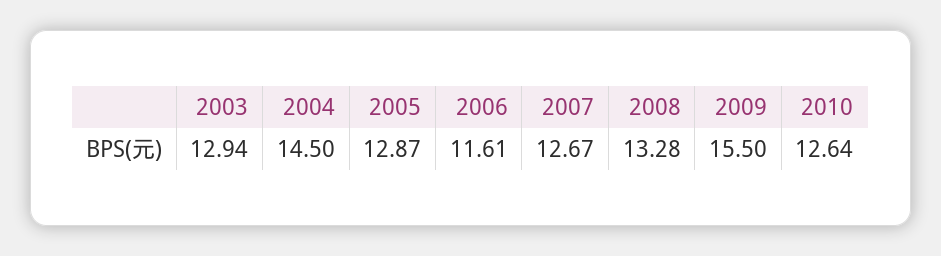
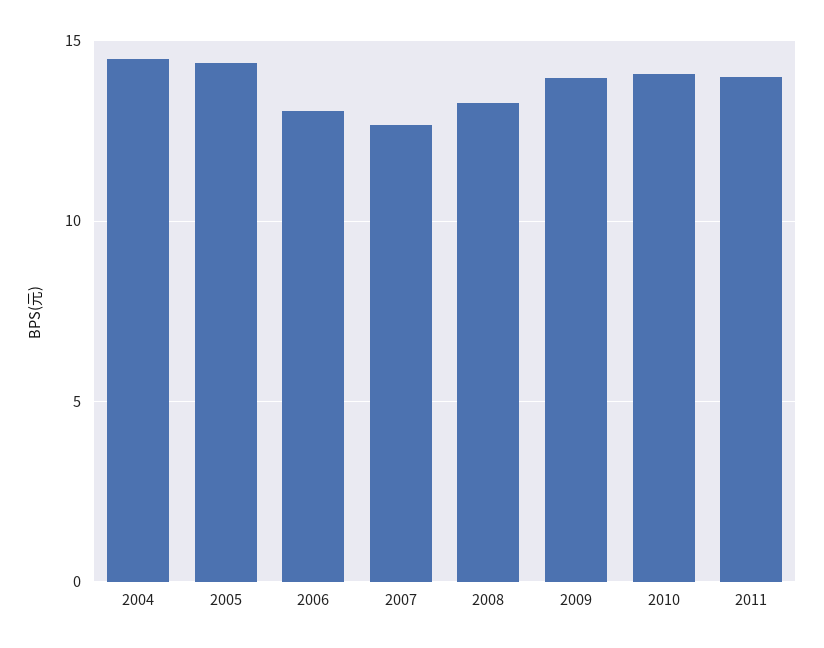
2003: 12.94 -> none
2005: 12.87 -> 14.5
2006: 11.61 -> 13
2009: 15.5 -> 14
2010: 12.64 -> 14
2011: none -> 14

